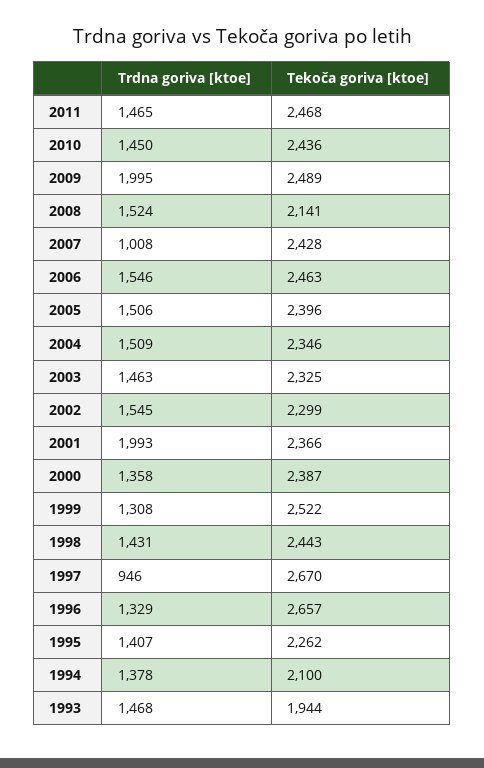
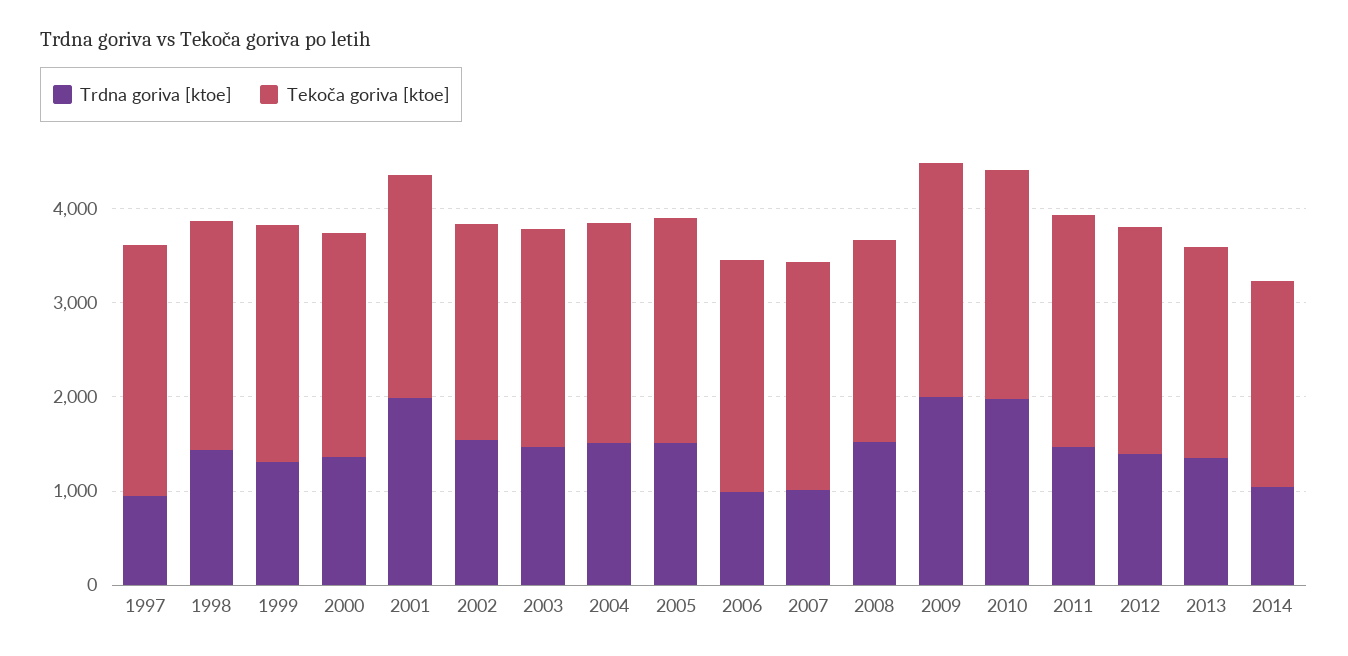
Trdna goriva [ktoe], 2010: 1450 -> 2000
Trdna goriva [ktoe], 2006: 1546 -> 1000
Trdna goriva [ktoe], 1996: 1329 -> none
Tekoča goriva [ktoe], 1996: 2657 -> none
Trdna goriva [ktoe], 1995: 1407 -> none
Tekoča goriva [ktoe], 1995: 2262 -> none
Trdna goriva [ktoe], 1994: 1378 -> none
Tekoča goriva [ktoe], 1994: 2100 -> none
Trdna goriva [ktoe], 1993: 1468 -> none
Tekoča goriva [ktoe], 1993: 1944 -> none
Trdna goriva [ktoe], 2012: none -> 1400
Tekoča goriva [ktoe], 2012: none -> 2400
Trdna goriva [ktoe], 2013: none -> 1400
Tekoča goriva [ktoe], 2013: none -> 2200
Trdna goriva [ktoe], 2014: none -> 1000
Tekoča goriva [ktoe], 2014: none -> 2200

